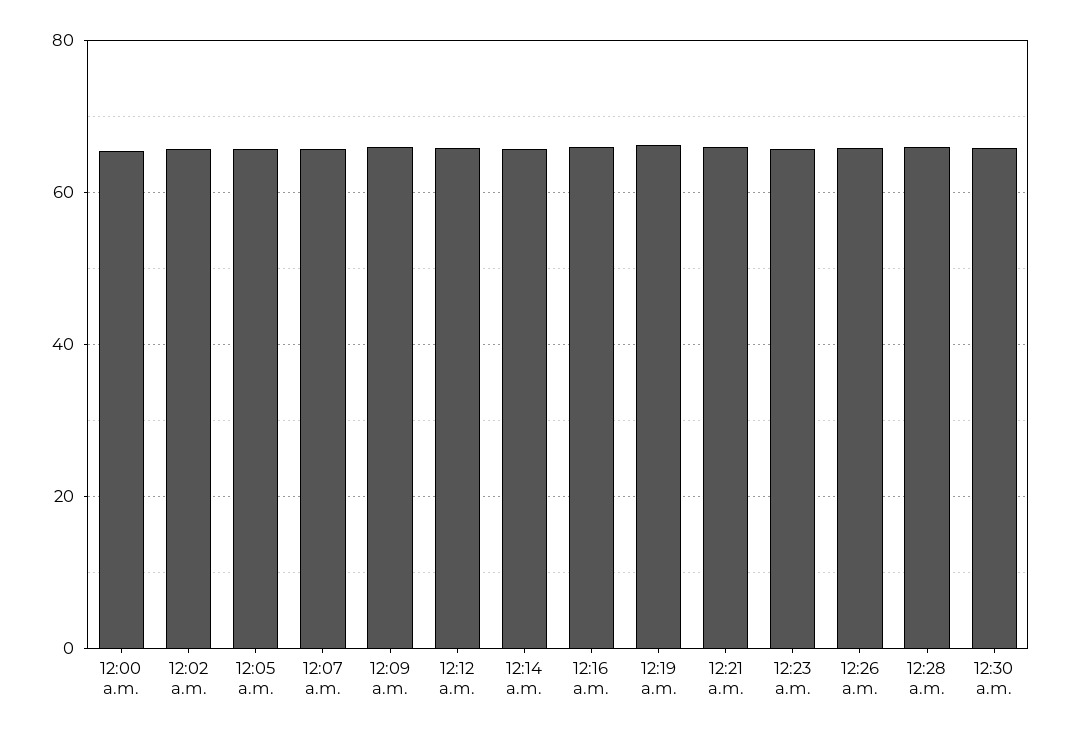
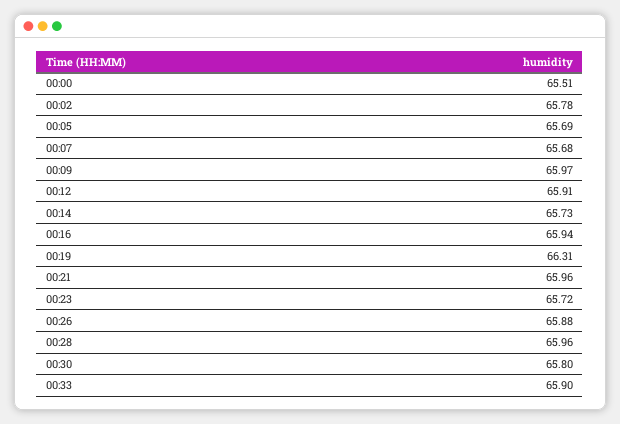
00:33: none -> 65.9

